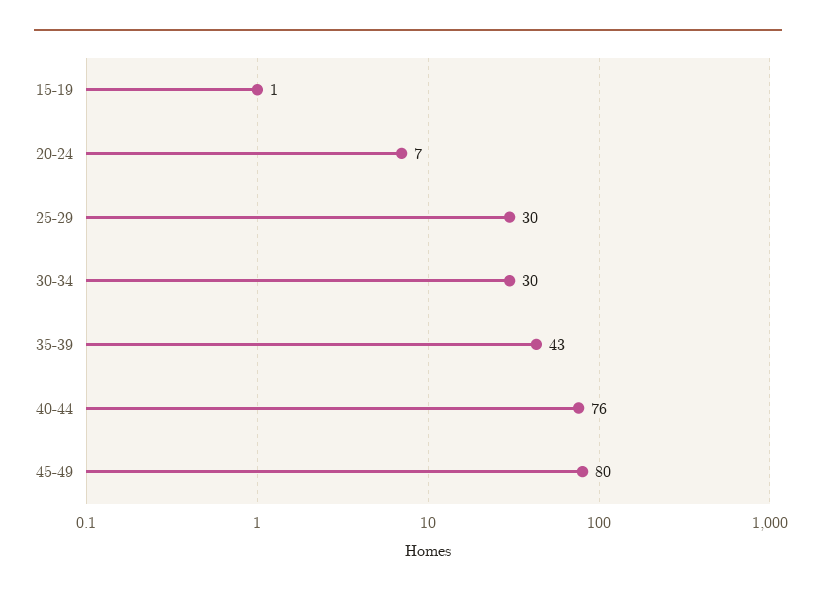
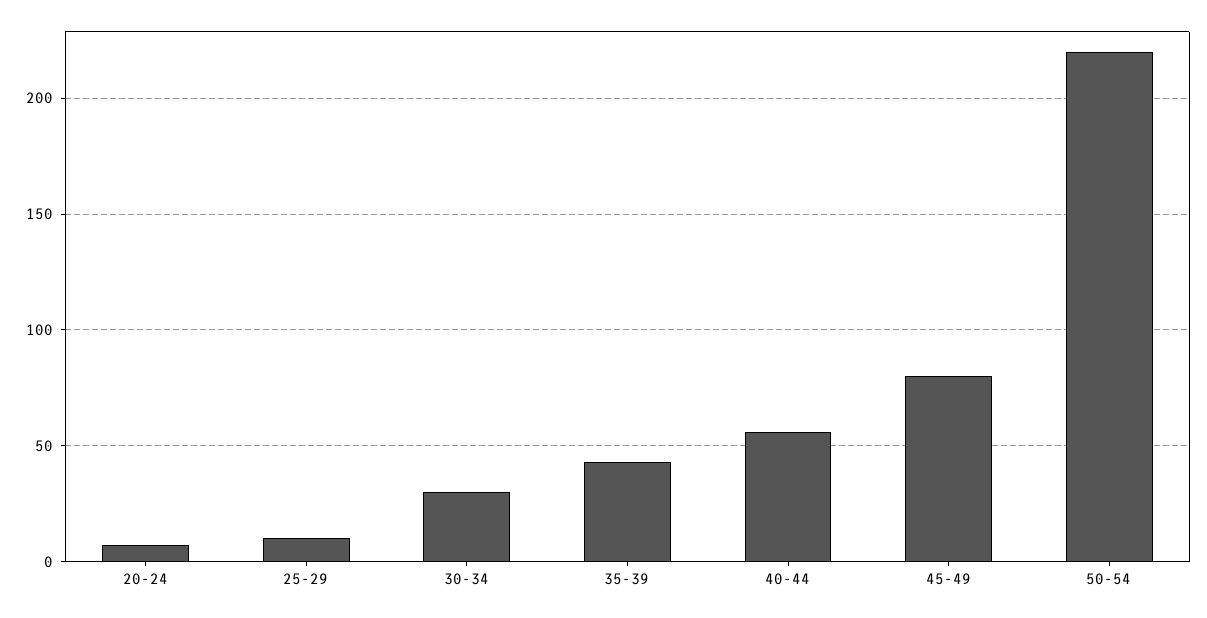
15-19: 1 -> none
25-29: 30 -> 10
40-44: 76 -> 55
50-54: none -> 220

